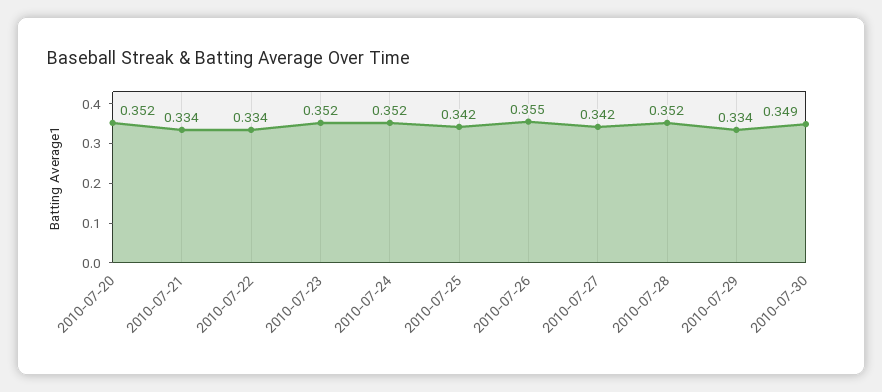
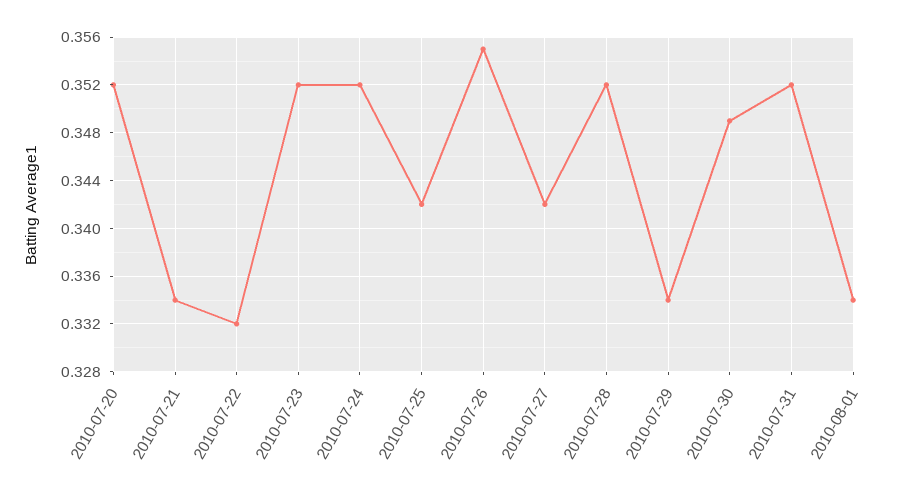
2010-07-22: 0.334 -> 0.332
2010-07-31: none -> 0.352
2010-08-01: none -> 0.334

